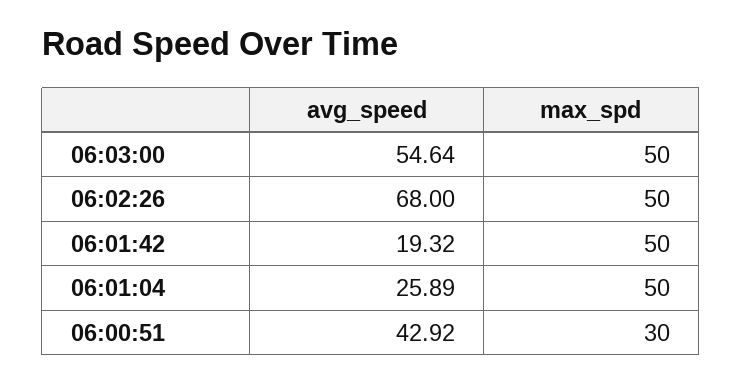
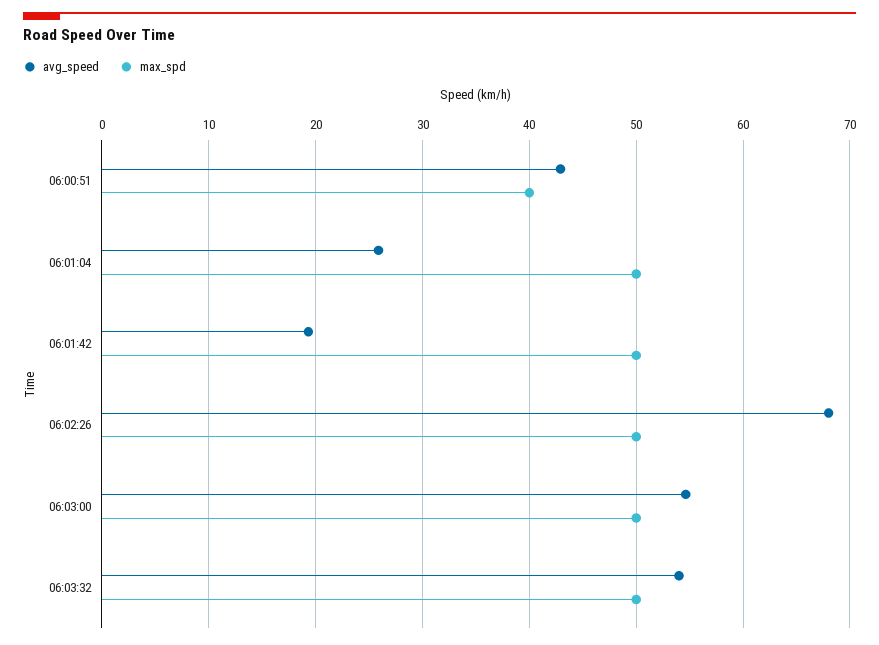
max_spd, 06:00:51: 30 -> 40
avg_speed, 06:03:32: none -> 54
max_spd, 06:03:32: none -> 50

